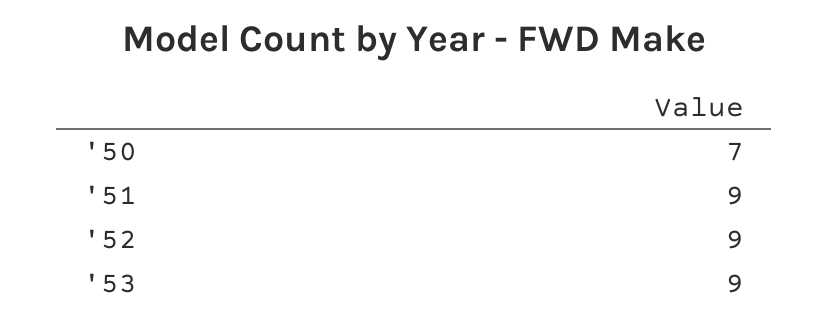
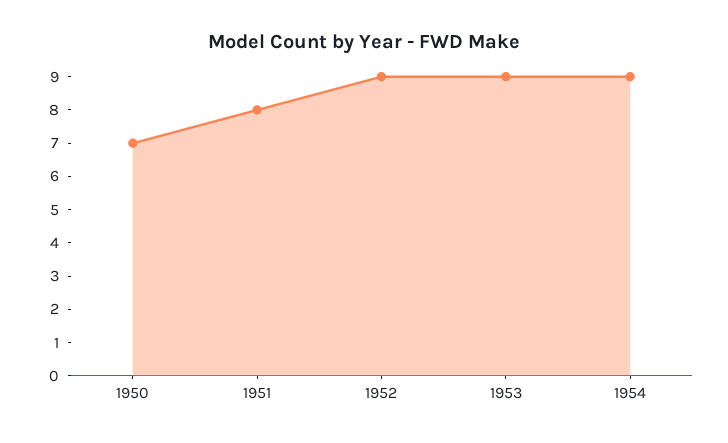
'51: 9 -> 8
1954: none -> 9

